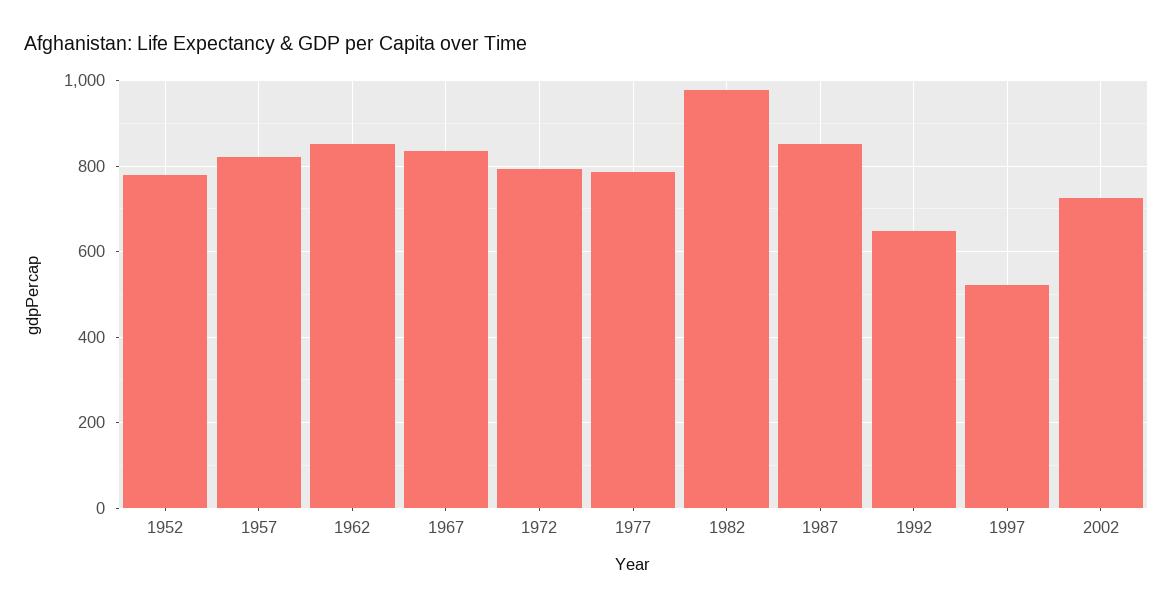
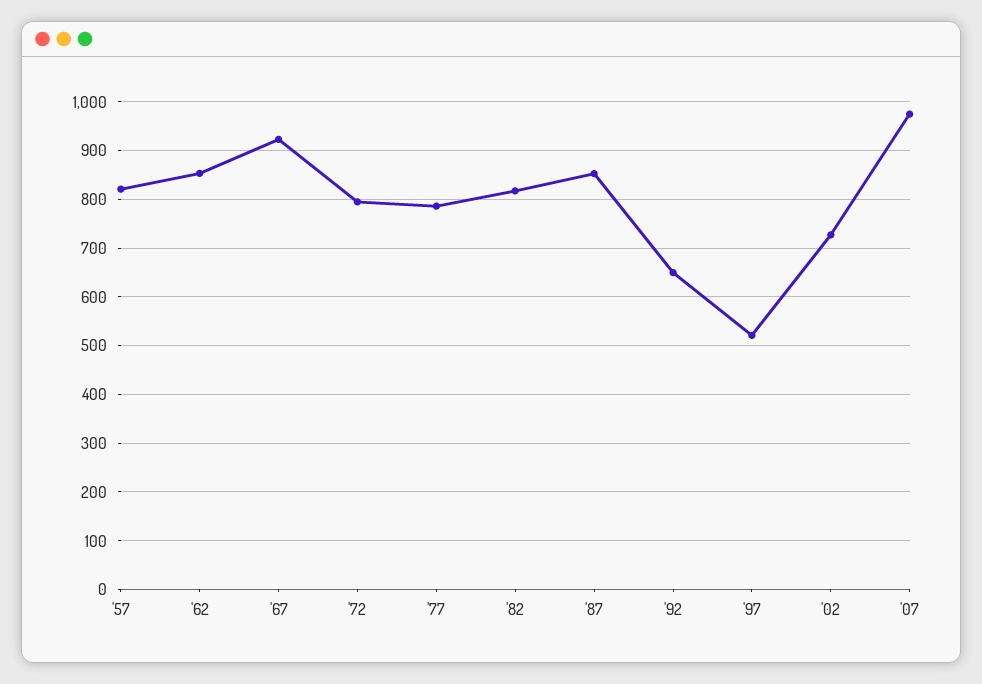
1952: 780 -> none
1967: 840 -> 920
1982: 980 -> 820
'07: none -> 980

